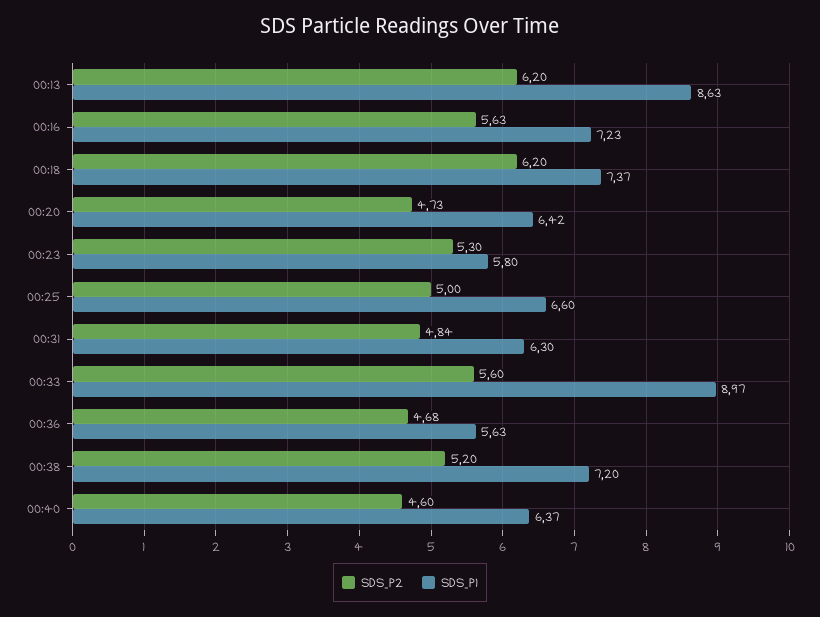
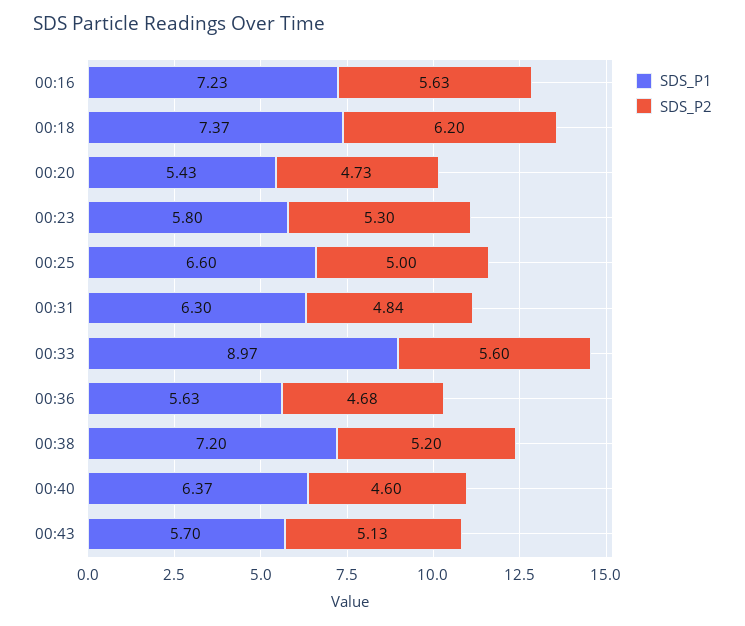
SDS_P2, 00:13: 6.2 -> none
SDS_P1, 00:13: 8.63 -> none
SDS_P1, 00:20: 6.42 -> 5.43
SDS_P1, 00:43: none -> 5.7
SDS_P2, 00:43: none -> 5.13

